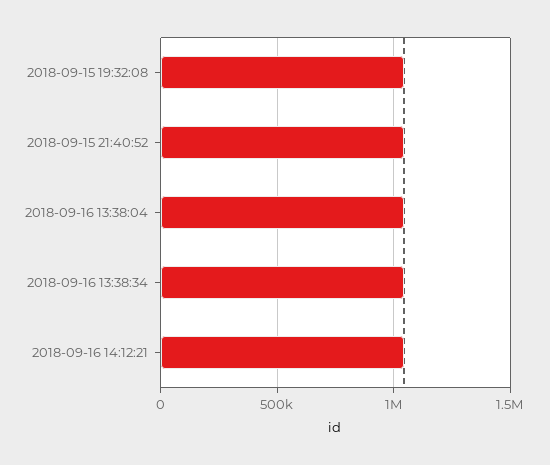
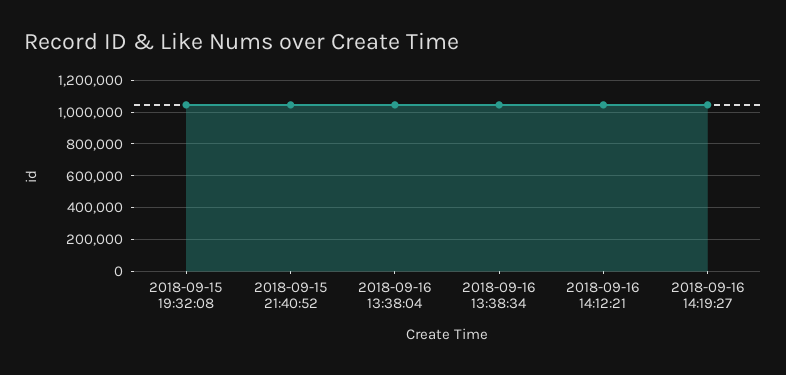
2018-09-16 14:19:27: none -> 1050000

